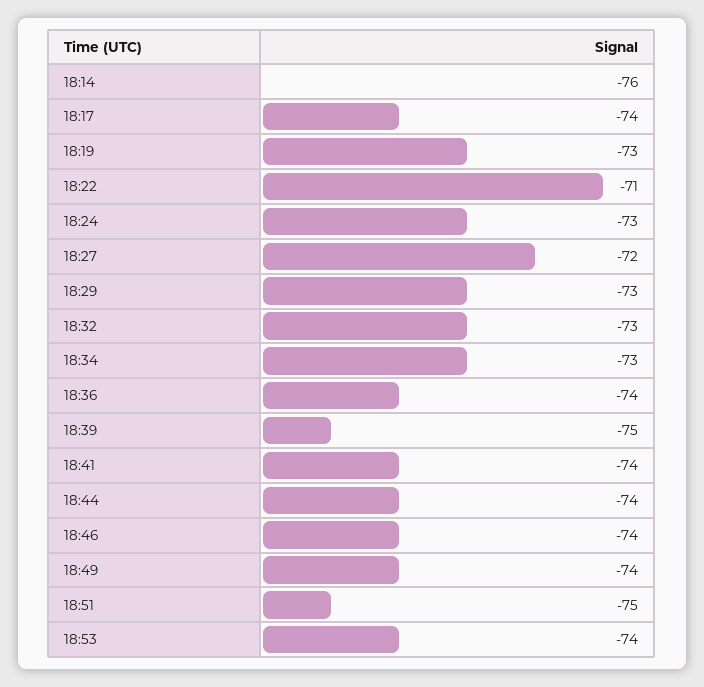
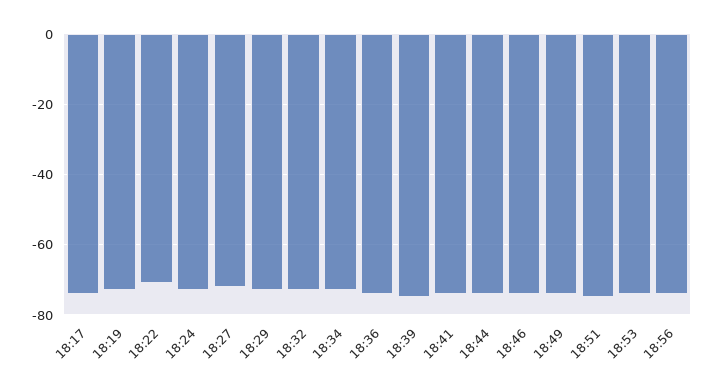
18:14: -76 -> none
18:56: none -> -75

